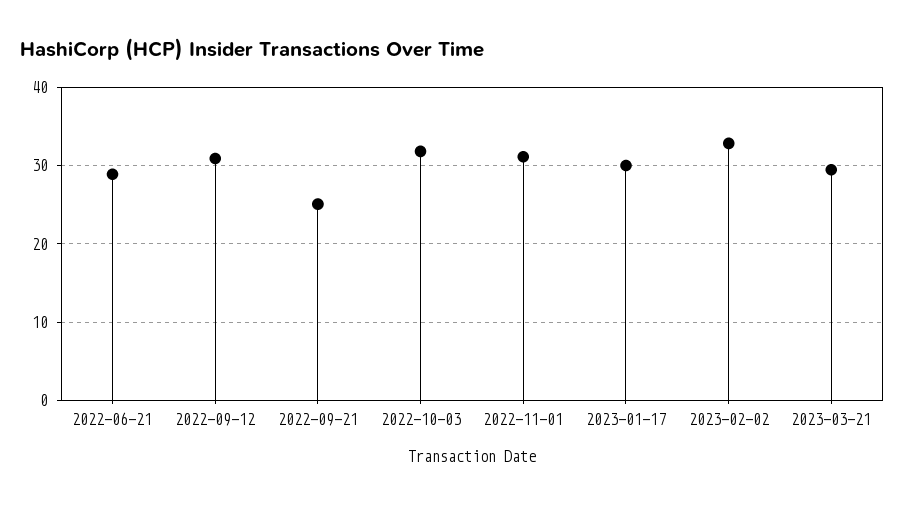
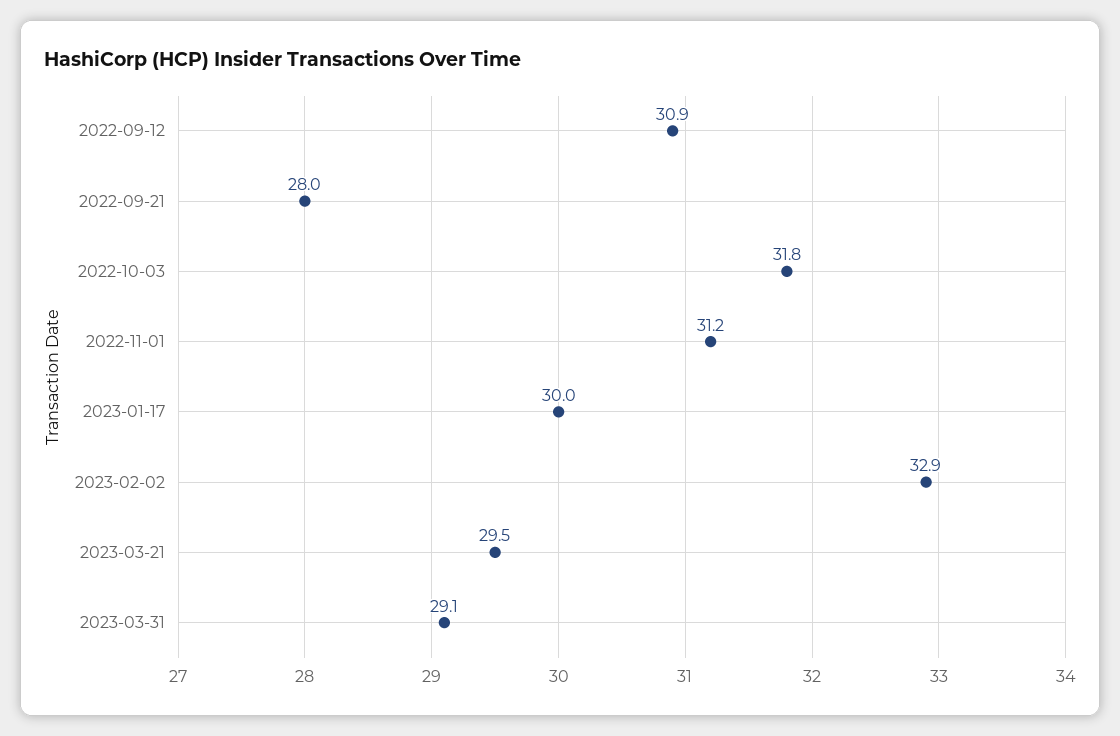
2022-06-21: 29 -> none
2022-09-21: 25 -> 28
2023-03-31: none -> 29.1

